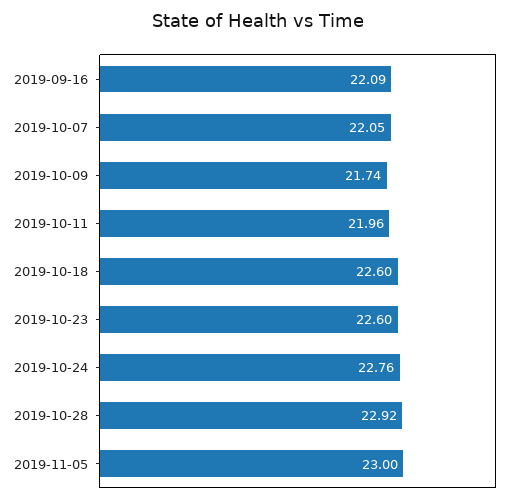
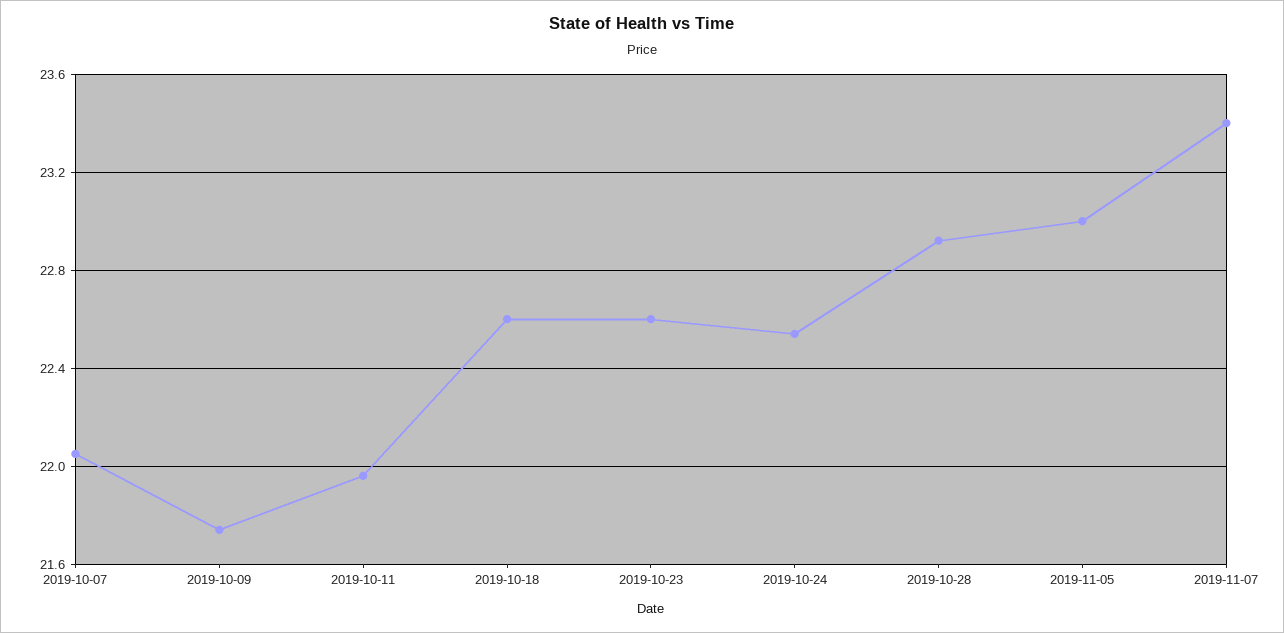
2019-09-16: 22.09 -> none
2019-10-24: 22.76 -> 22.55
2019-11-07: none -> 23.4

